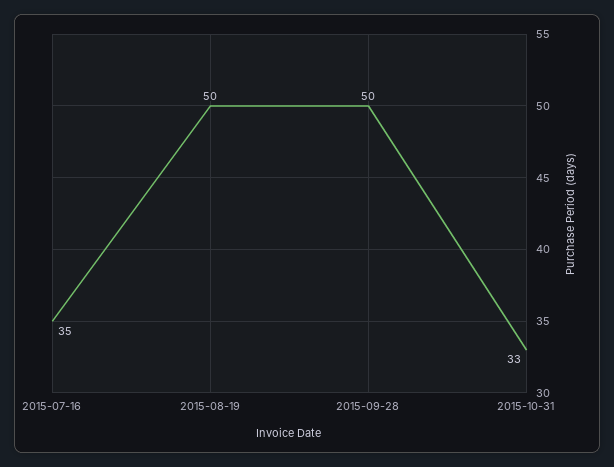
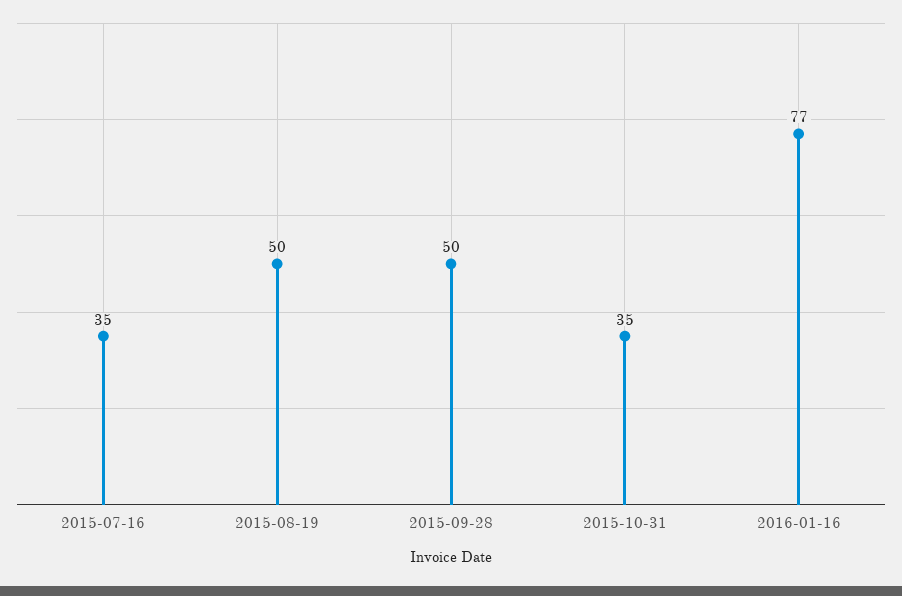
2015-10-31: 33 -> 35
2016-01-16: none -> 77

